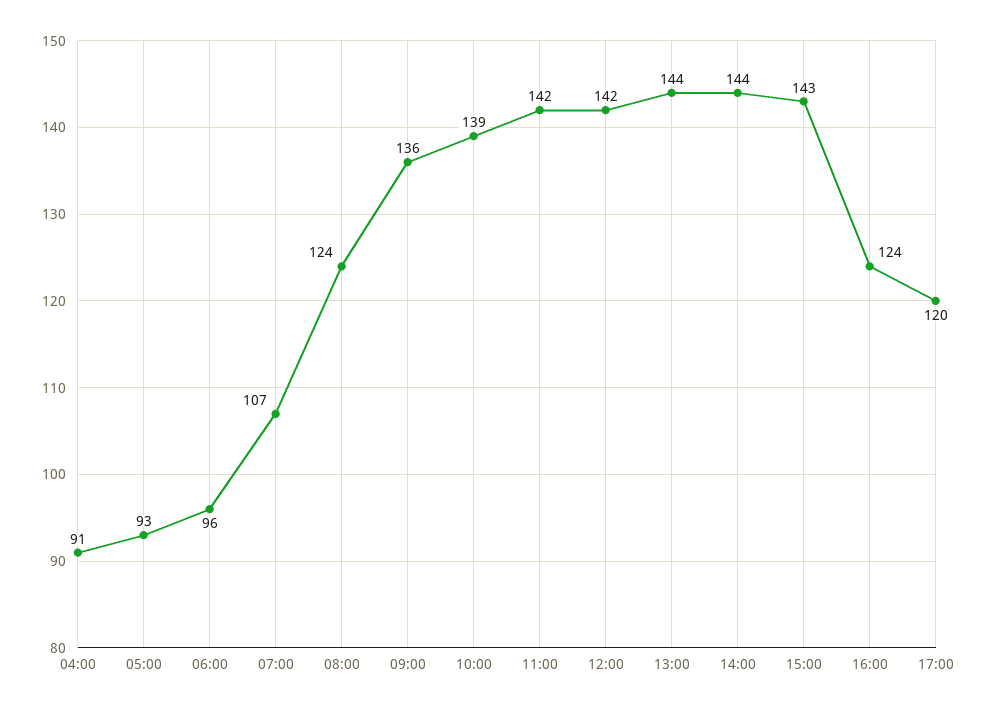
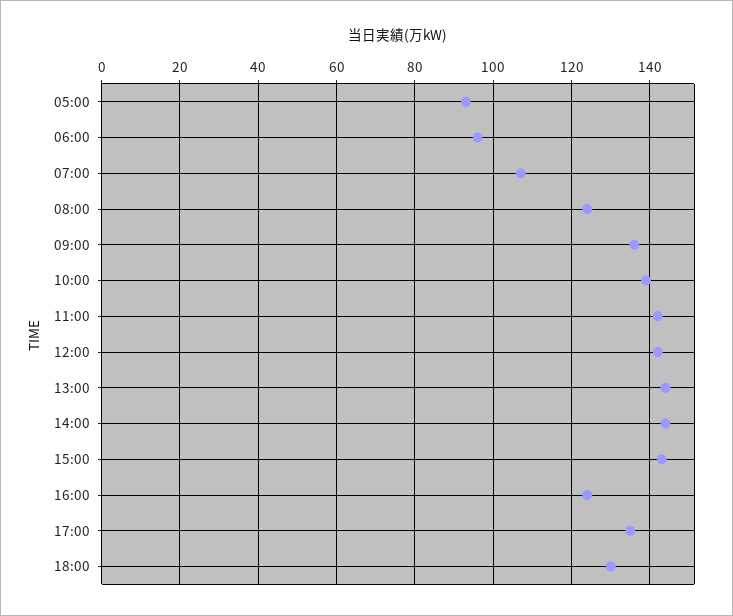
04:00: 91 -> none
17:00: 120 -> 135
18:00: none -> 130

